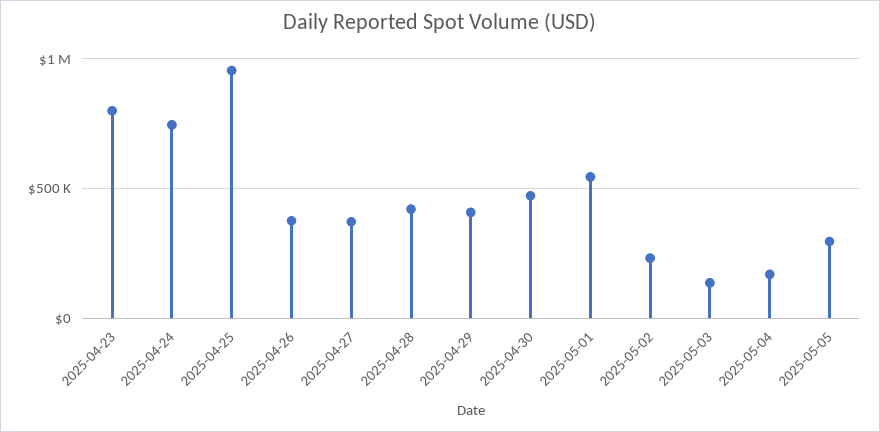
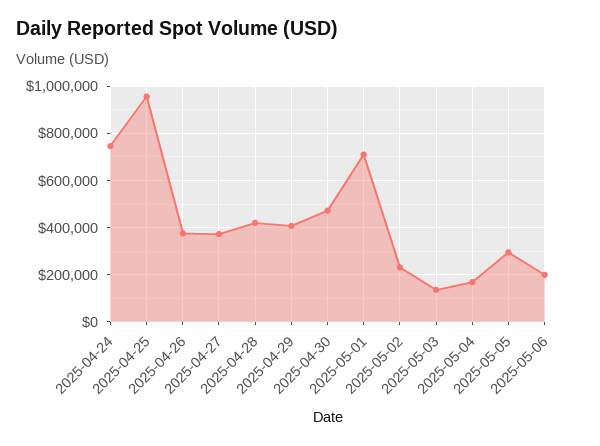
2025-04-23: 800000 -> none
2025-05-01: 550000 -> 700000
2025-05-06: none -> 200000

